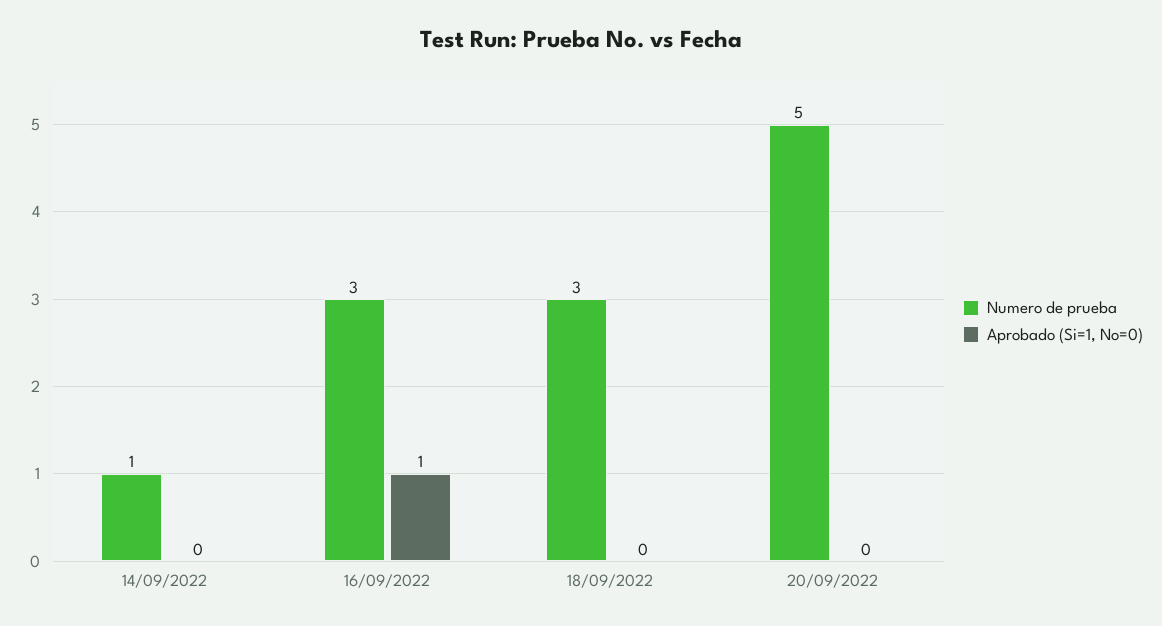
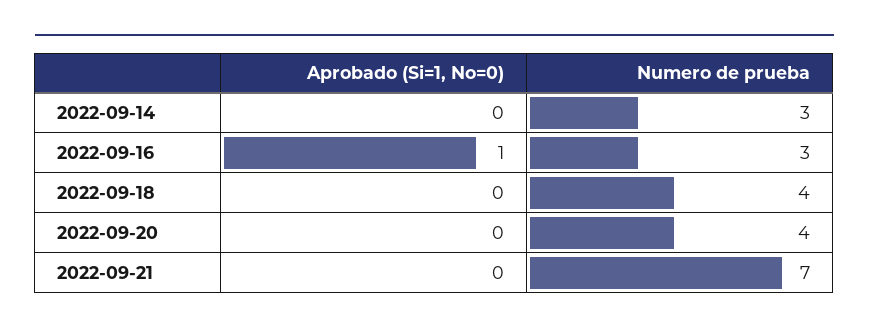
Numero de prueba, 14/09/2022: 1 -> 3
Numero de prueba, 18/09/2022: 3 -> 4
Numero de prueba, 20/09/2022: 5 -> 4
Aprobado (Si=1, No=0), 2022-09-21: none -> 0
Numero de prueba, 2022-09-21: none -> 7

